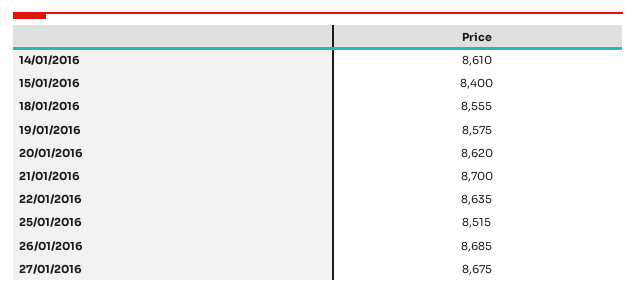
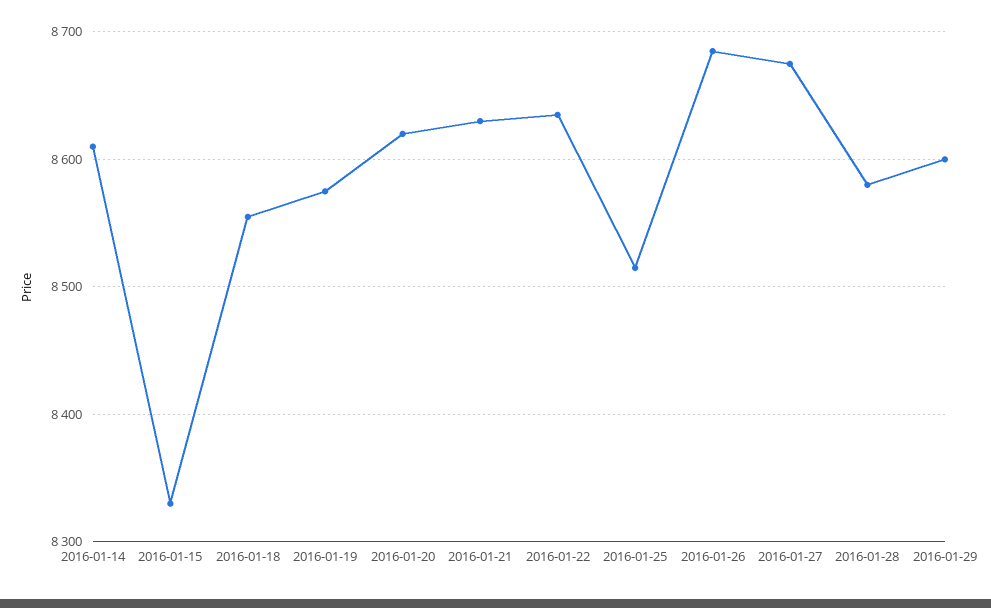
15/01/2016: 8400 -> 8330
21/01/2016: 8700 -> 8630
2016-01-28: none -> 8580
2016-01-29: none -> 8600

